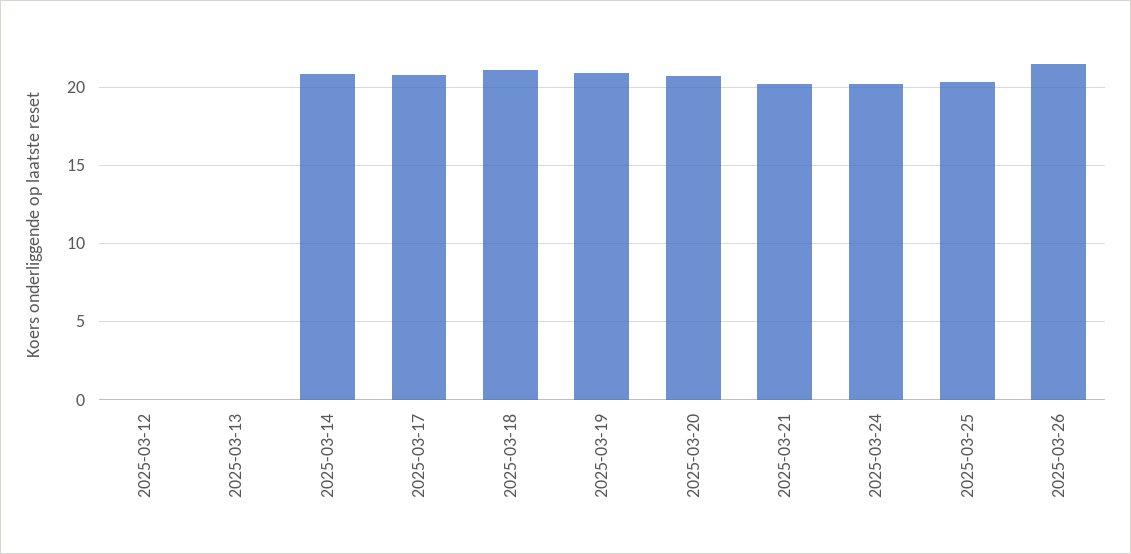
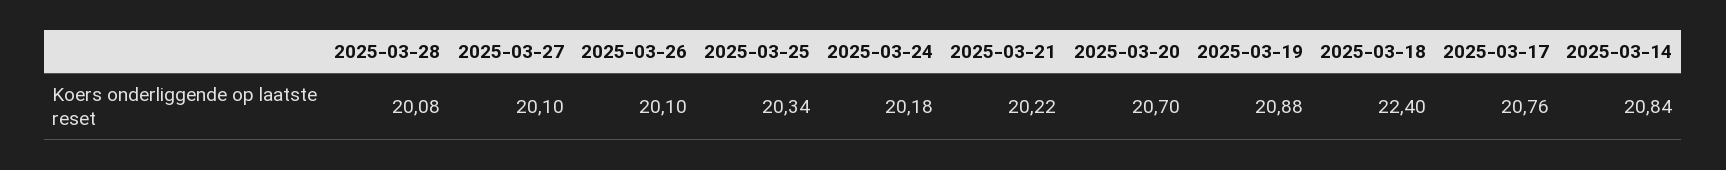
2025-03-12: 0 -> none
2025-03-13: 0 -> none
2025-03-18: 21 -> 22.4
2025-03-26: 21.5 -> 20.1
2025-03-28: none -> 20.08
2025-03-27: none -> 20.1

